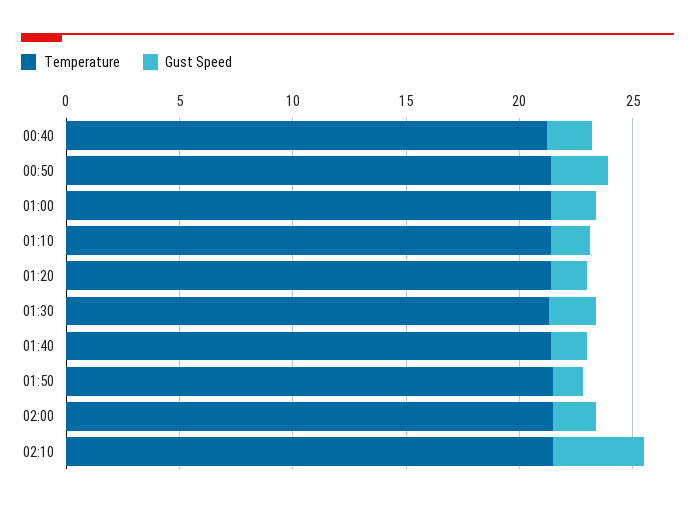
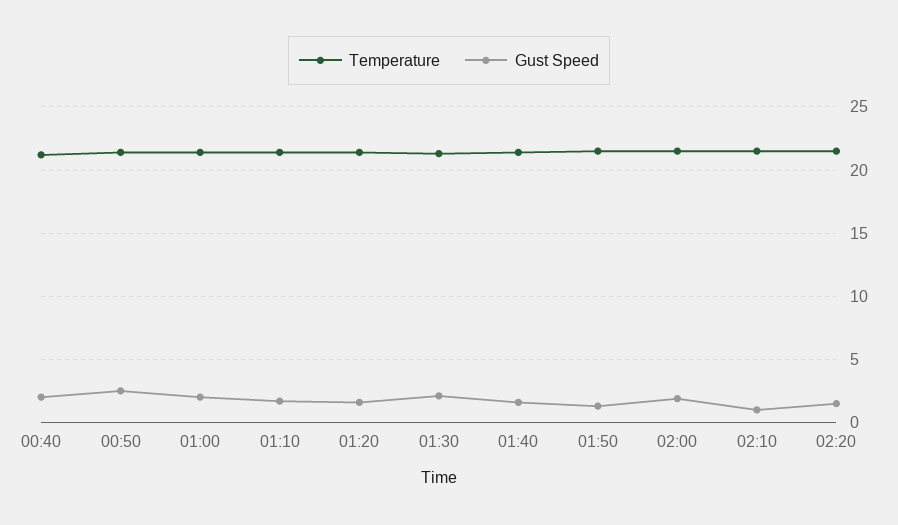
Gust Speed, 02:10: 4 -> 1
Temperature, 02:20: none -> 21.5
Gust Speed, 02:20: none -> 1.5

